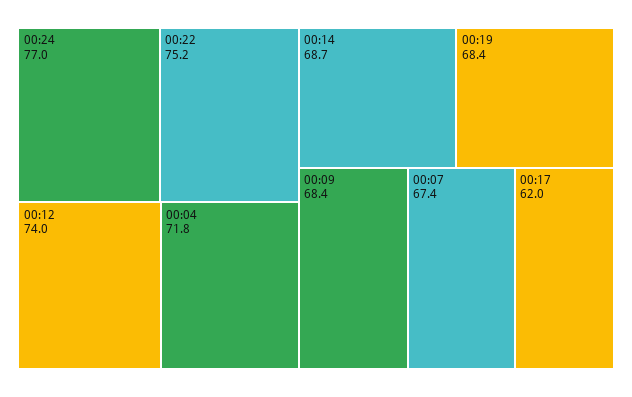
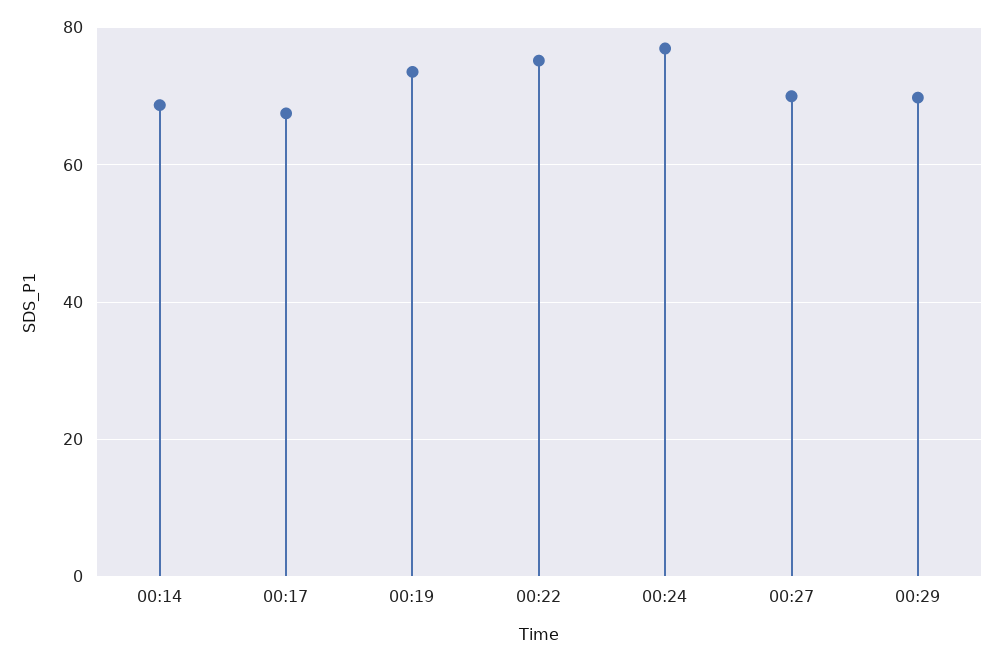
00:12: 74 -> none
00:04: 71.8 -> none
00:19: 68.4 -> 74
00:09: 68.4 -> none
00:07: 67.4 -> none
00:17: 62 -> 68
00:27: none -> 70
00:29: none -> 70

